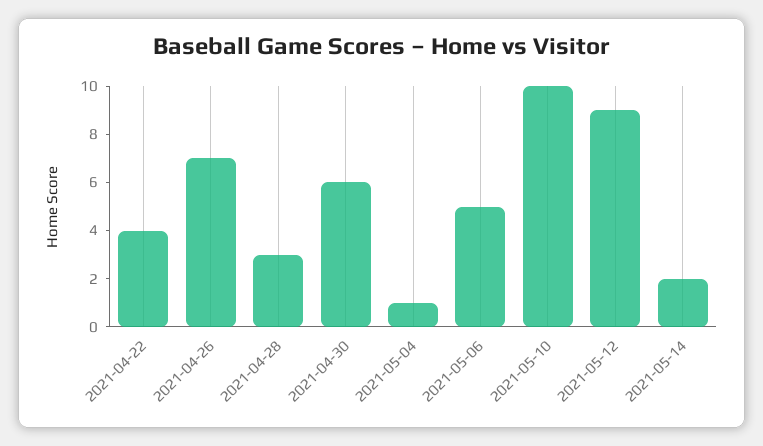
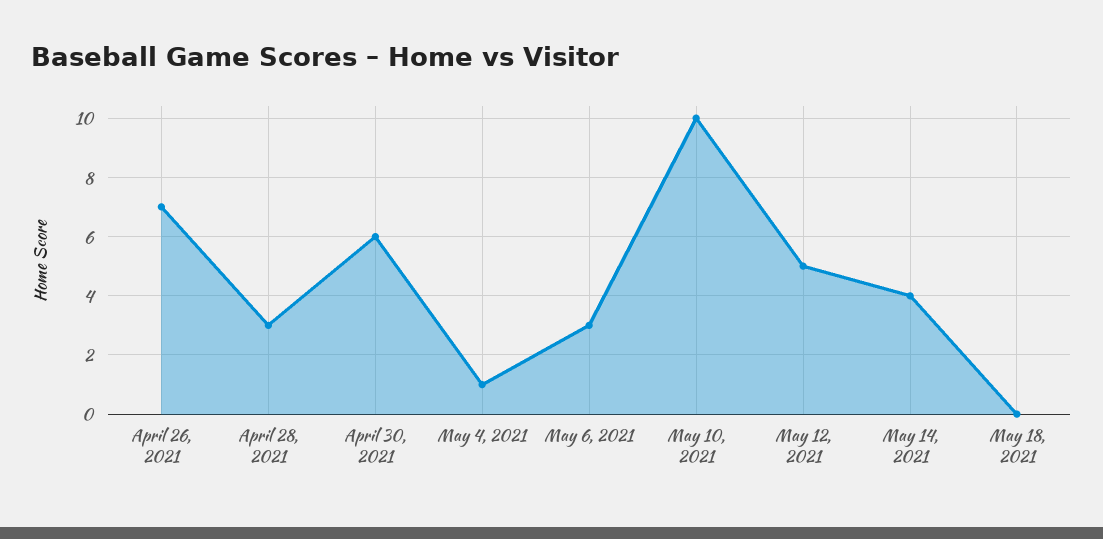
2021-04-22: 4 -> none
2021-05-06: 5 -> 3
2021-05-12: 9 -> 5
2021-05-14: 2 -> 4
May 18, 2021: none -> 0

